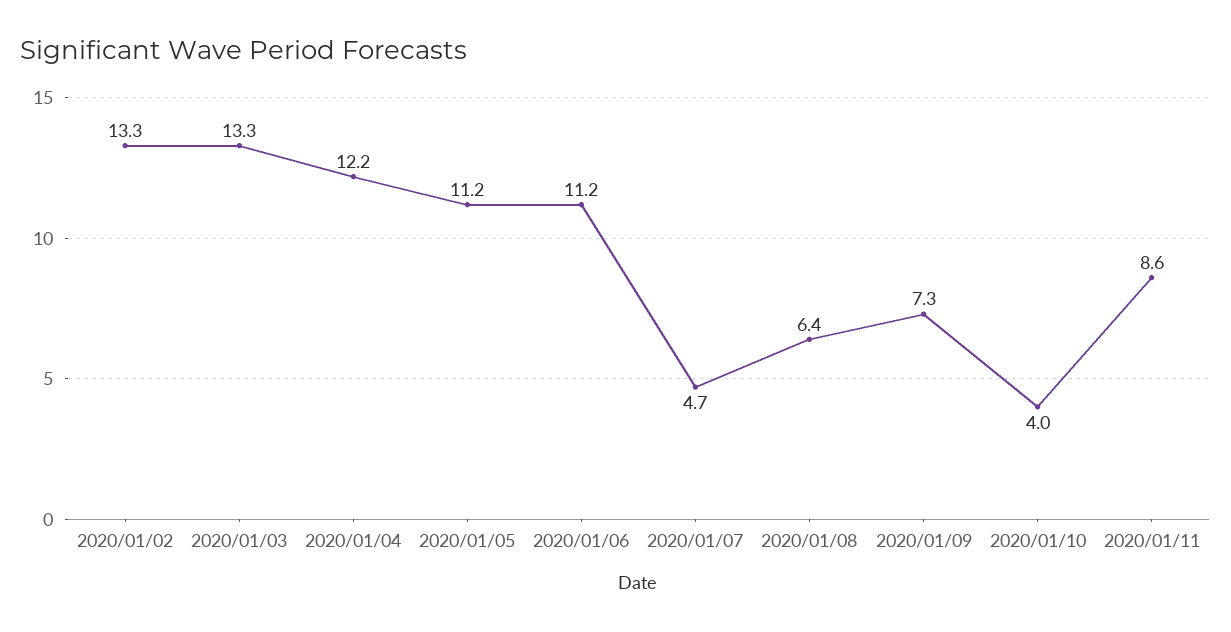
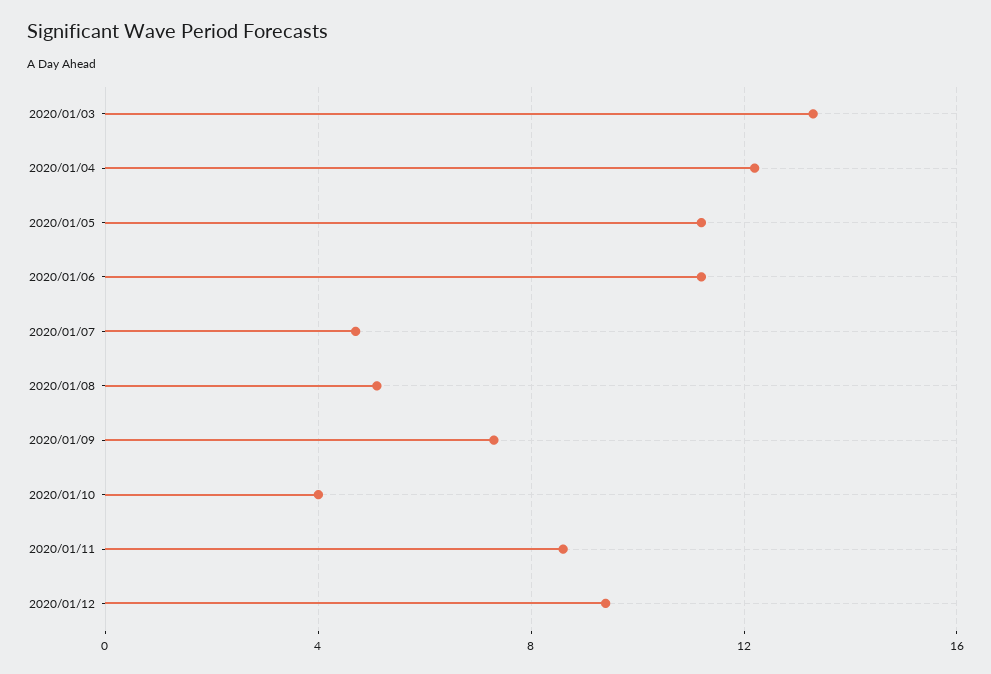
2020/01/02: 13.3 -> none
2020/01/08: 6.4 -> 5
2020/01/12: none -> 9.5

